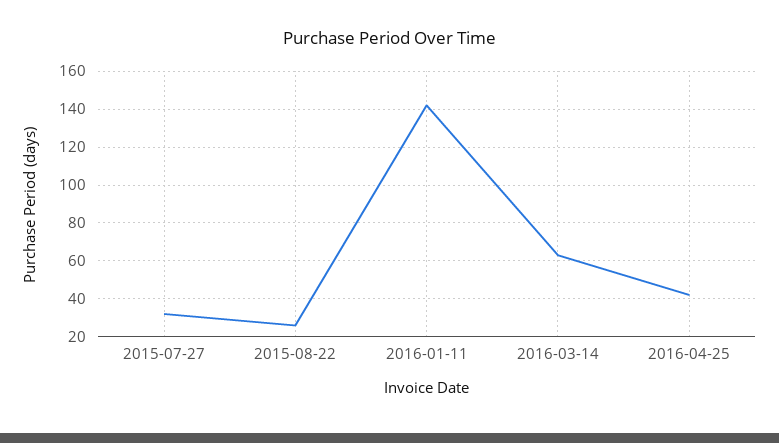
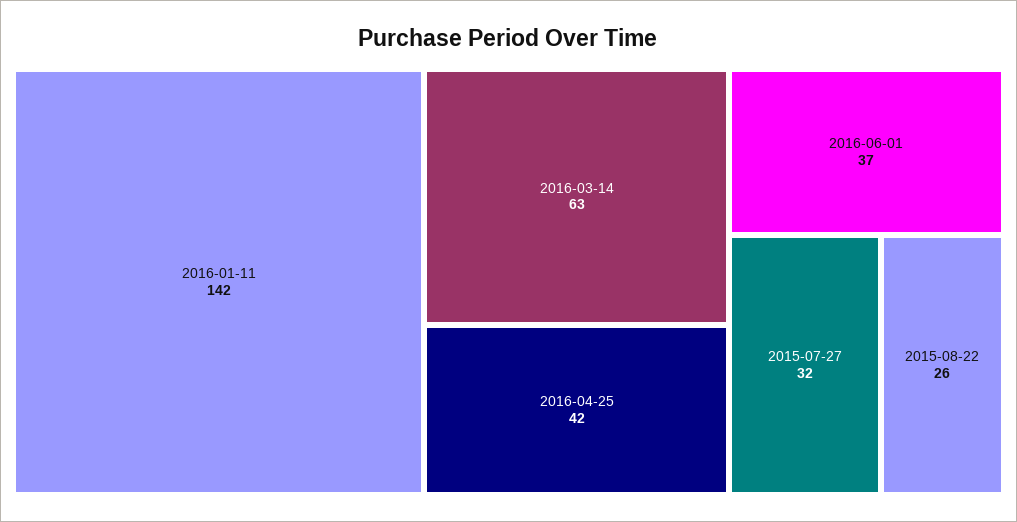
2016-06-01: none -> 37

